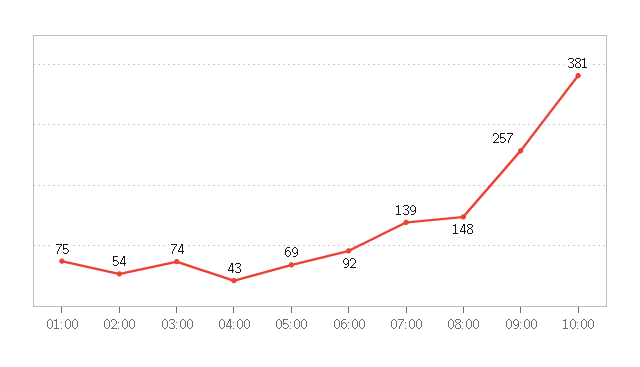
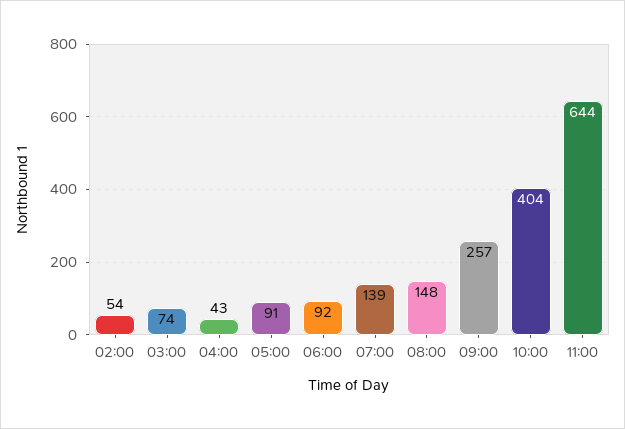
01:00: 75 -> none
05:00: 69 -> 91
10:00: 381 -> 404
11:00: none -> 644

